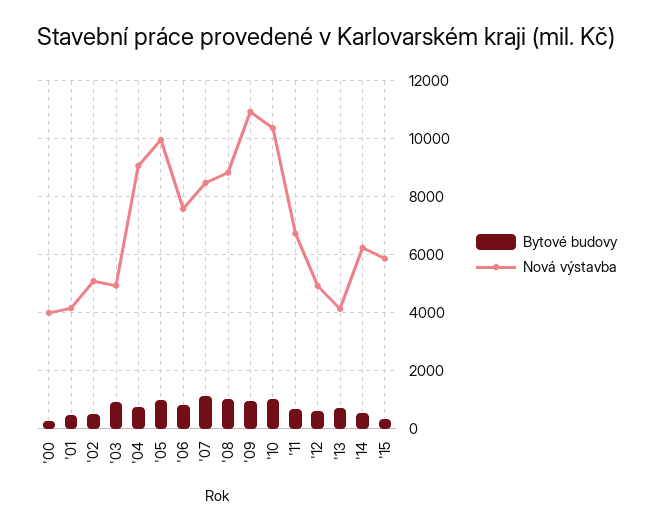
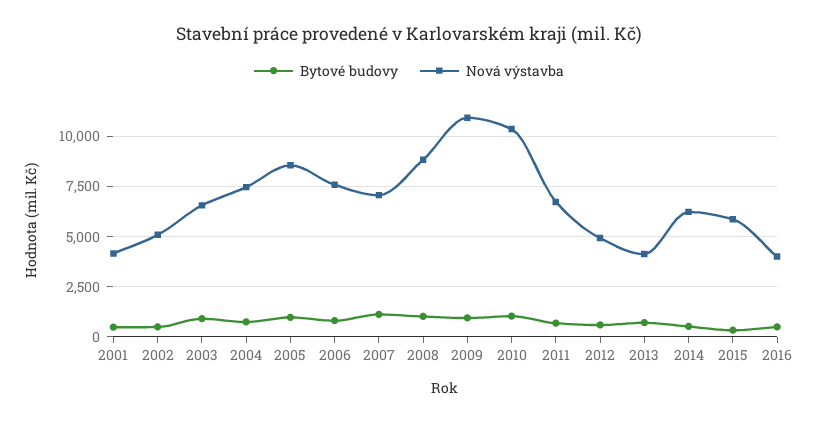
Bytové budovy, '00: 250 -> none
Nová výstavba, '00: 4000 -> none
Nová výstavba, '03: 5000 -> 6500
Nová výstavba, '04: 9000 -> 7500
Nová výstavba, '05: 10000 -> 8500
Nová výstavba, '07: 8500 -> 7000
Bytové budovy, 2016: none -> 500
Nová výstavba, 2016: none -> 4000

